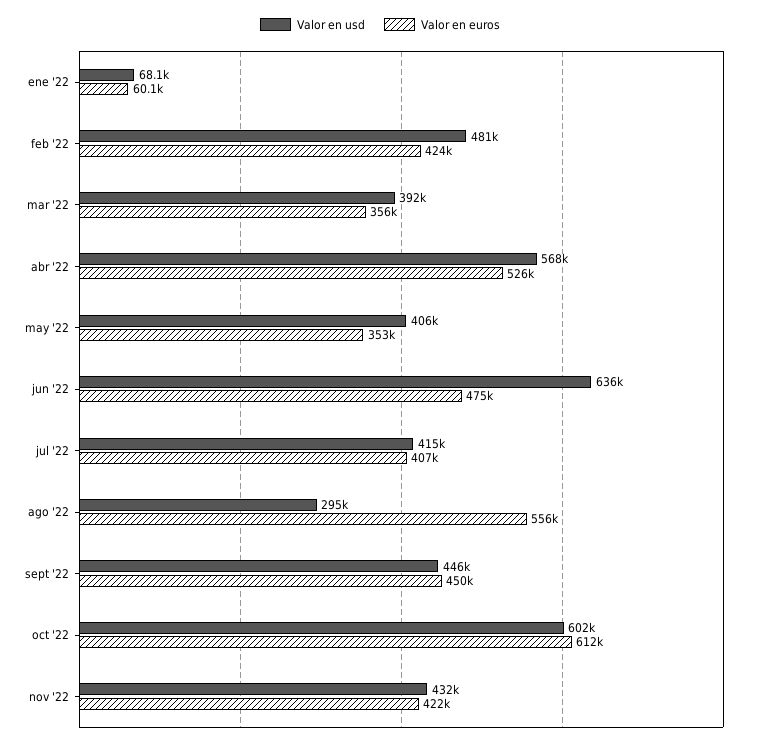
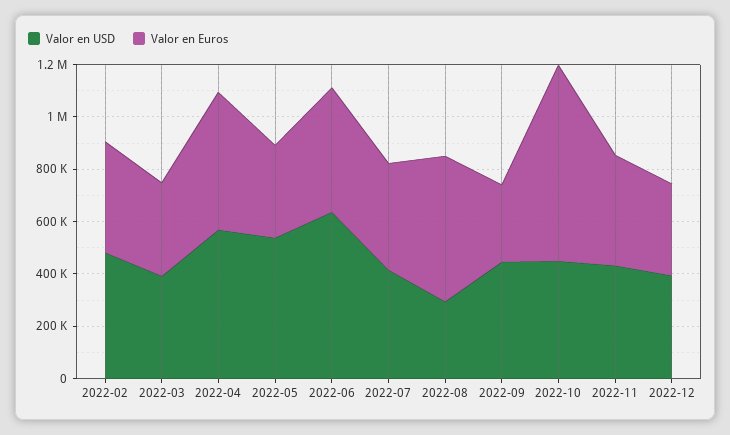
Valor en usd, ene '22: 68100 -> none
Valor en euros, ene '22: 60100 -> none
Valor en usd, may '22: 406000 -> 550000
Valor en euros, sept '22: 450000 -> 300000
Valor en usd, oct '22: 602000 -> 450000
Valor en euros, oct '22: 612000 -> 750000
Valor en usd, 2022-12: none -> 400000
Valor en euros, 2022-12: none -> 350000

